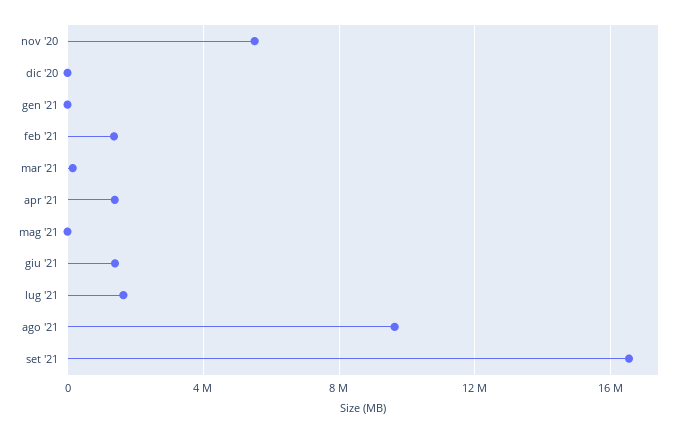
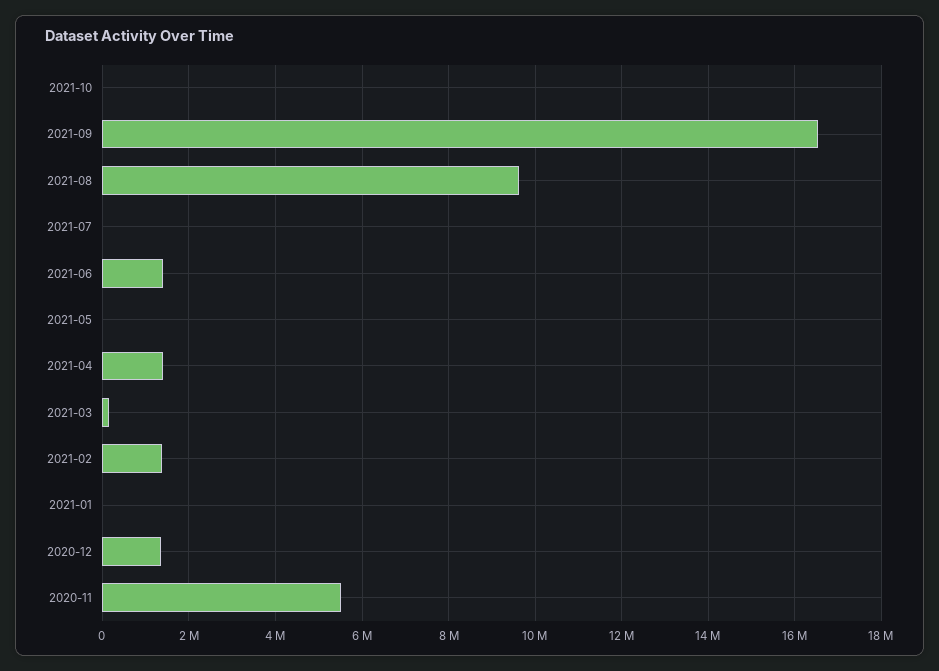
dic '20: 0 -> 1400000
lug '21: 1500000 -> 0
2021-10: none -> 0

